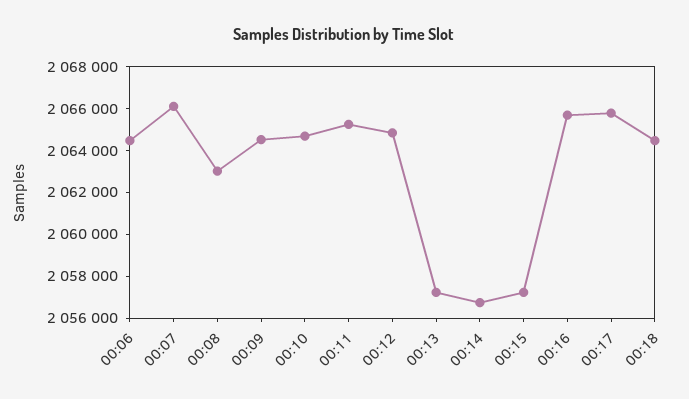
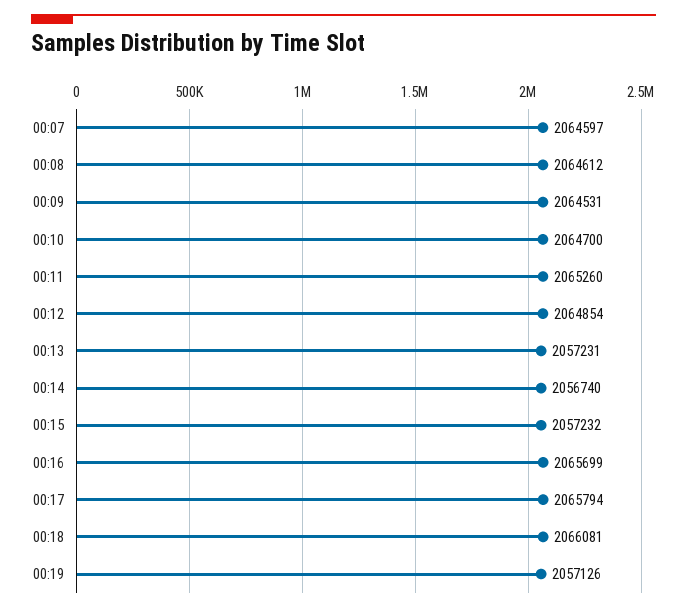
00:06: 2064500 -> none
00:07: 2066000 -> 2064597
00:08: 2063000 -> 2064612
00:18: 2064500 -> 2066081
00:19: none -> 2057126

